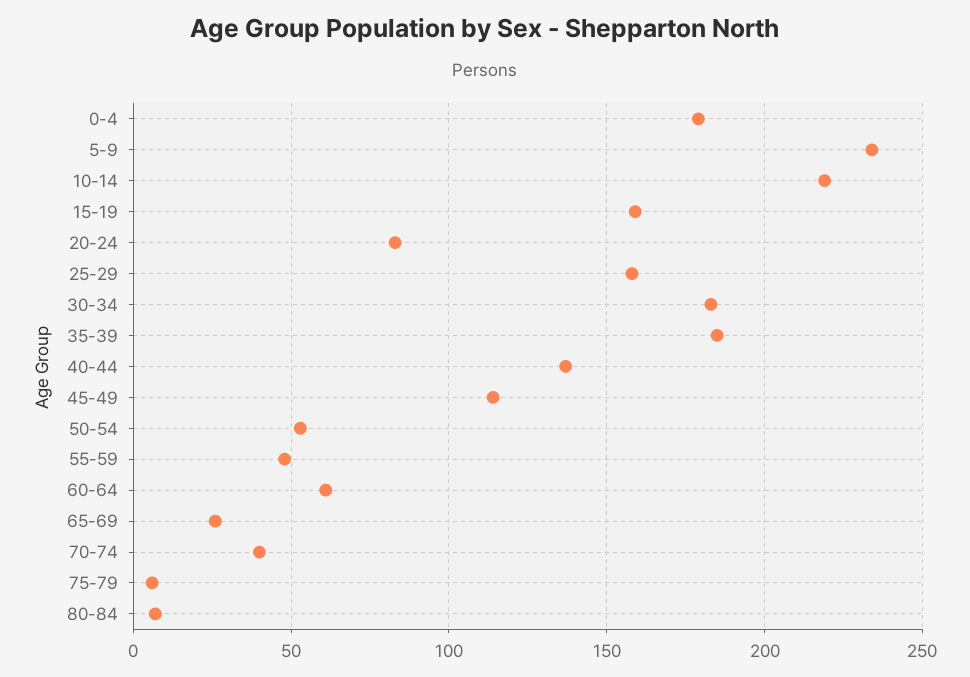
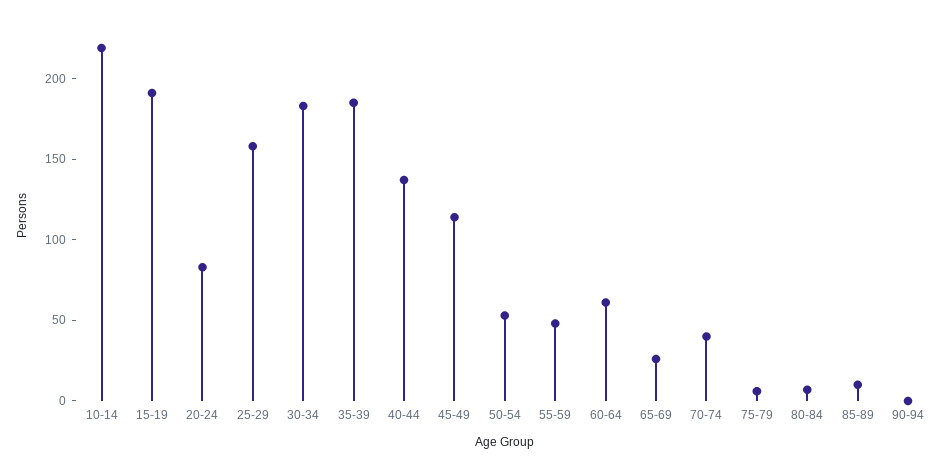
0-4: 180 -> none
5-9: 235 -> none
15-19: 160 -> 190
85-89: none -> 10
90-94: none -> 0

